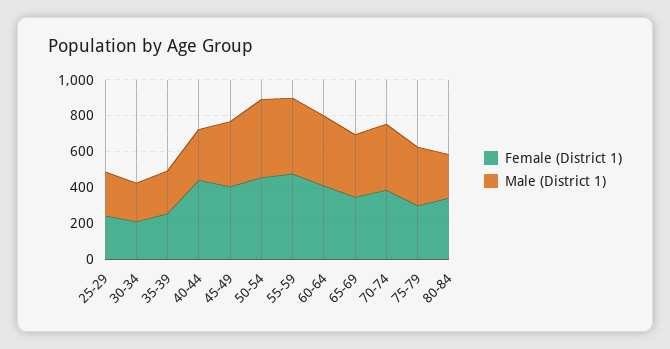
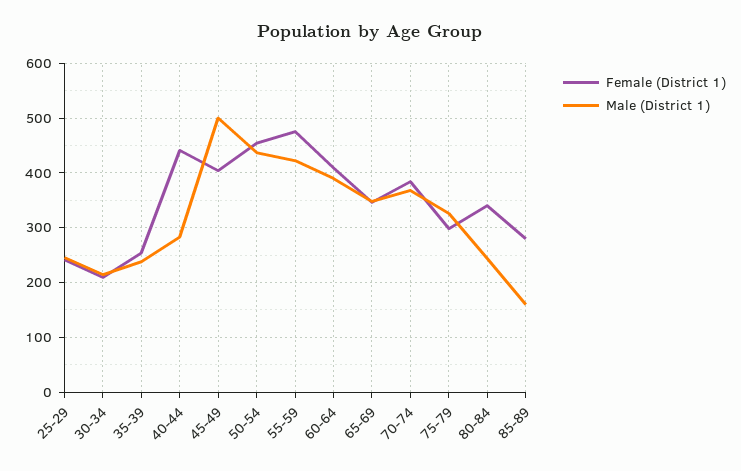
Male (District 1), 45-49: 350 -> 500
Female (District 1), 85-89: none -> 280
Male (District 1), 85-89: none -> 160

